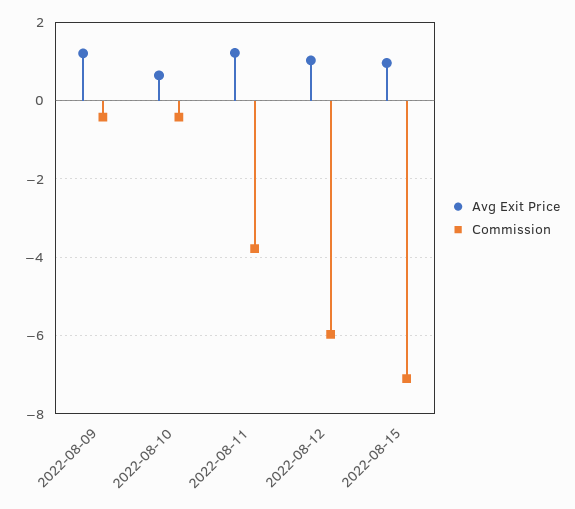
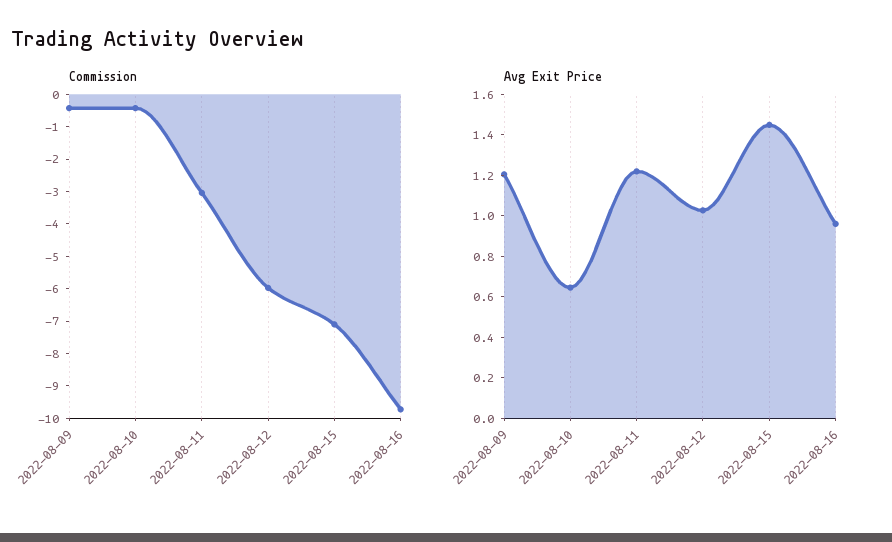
Commission, 2022-08-11: -3.8 -> -3
Avg Exit Price, 2022-08-15: 1 -> 1.45
Commission, 2022-08-16: none -> -9.75
Avg Exit Price, 2022-08-16: none -> 0.95

